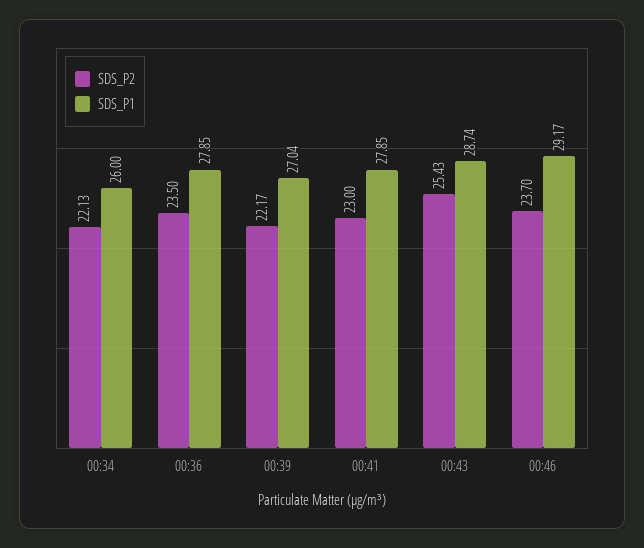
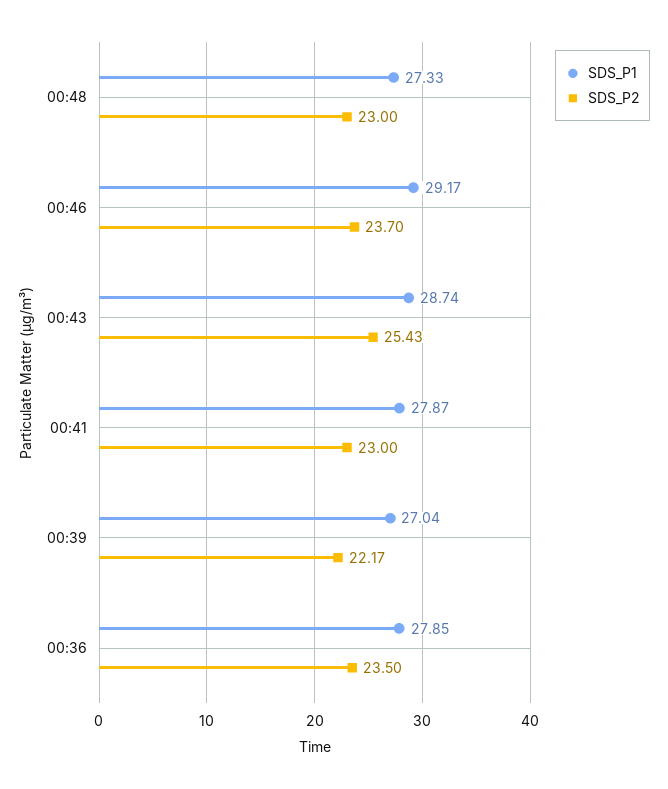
SDS_P2, 00:34: 22.13 -> none
SDS_P1, 00:34: 26 -> none
SDS_P1, 00:41: 27.85 -> 27.87
SDS_P1, 00:48: none -> 27.33
SDS_P2, 00:48: none -> 23

